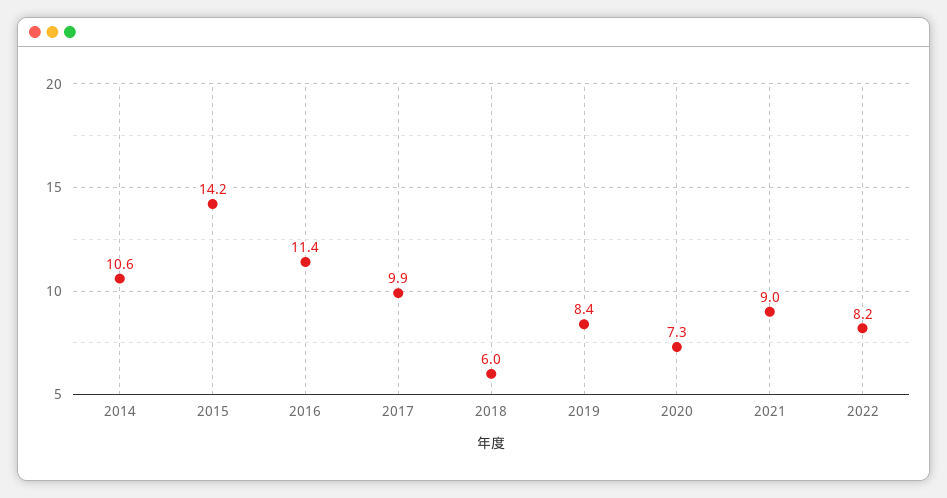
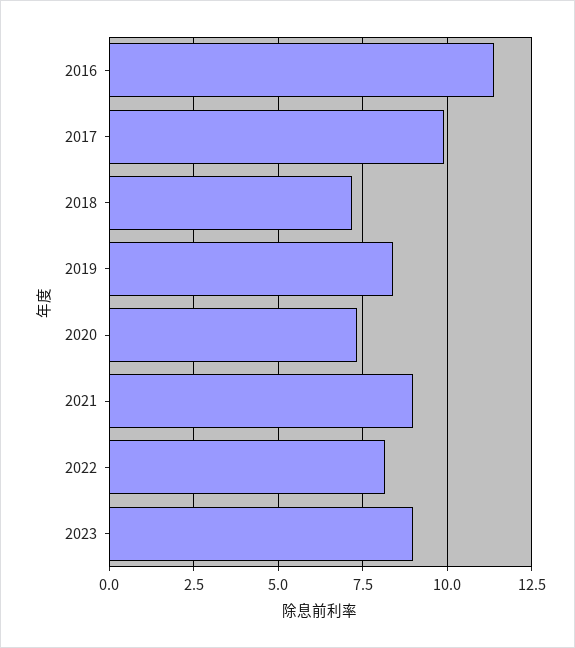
2014: 10.6 -> none
2015: 14.2 -> none
2018: 6 -> 7.25
2023: none -> 9

